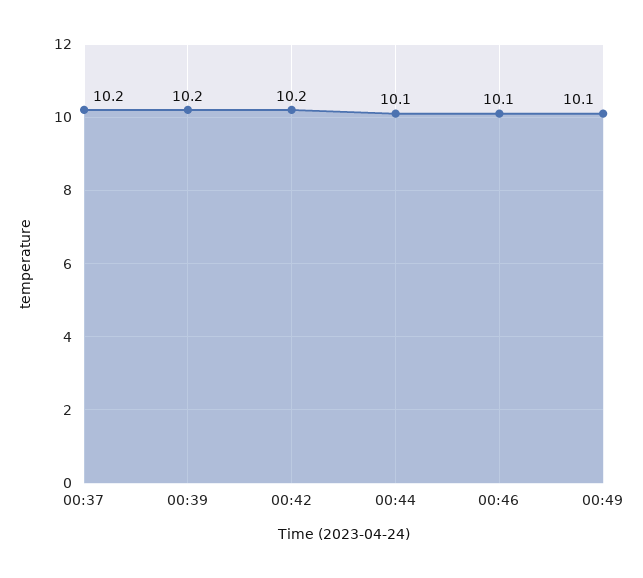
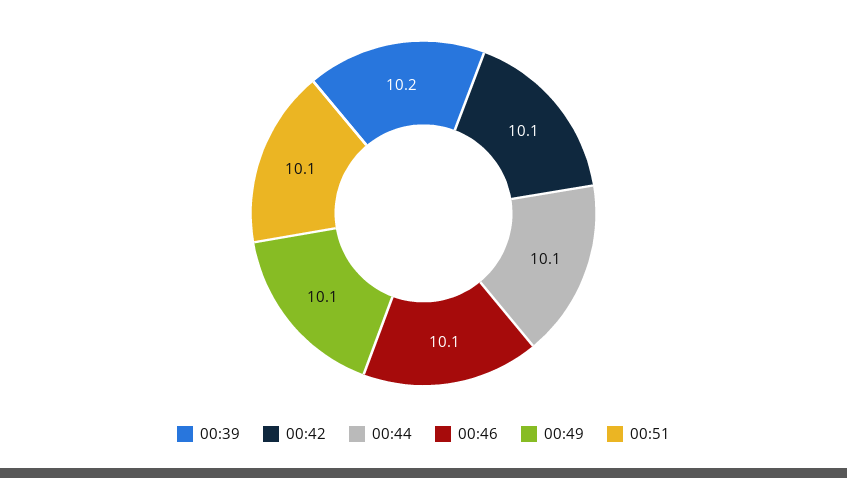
00:37: 10.2 -> none
00:42: 10.2 -> 10.1
00:51: none -> 10.1

